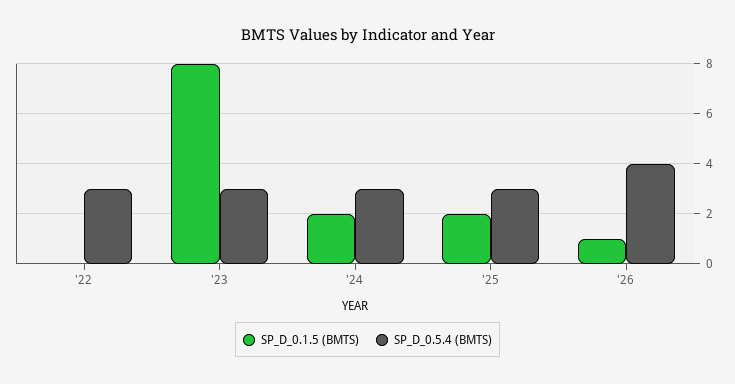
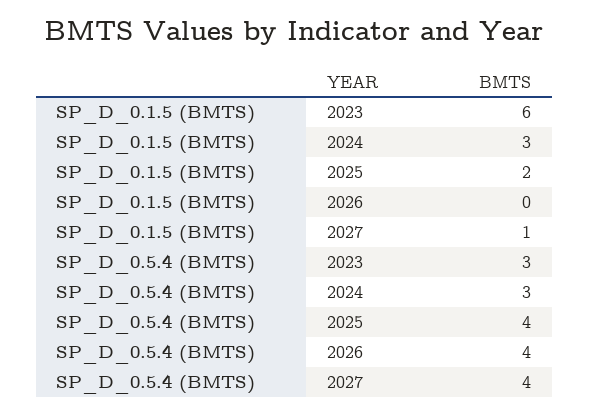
SP_D_0.1.5 (BMTS), '22: 0 -> none
SP_D_0.5.4 (BMTS), '22: 3 -> none
SP_D_0.1.5 (BMTS), '23: 8 -> 6
SP_D_0.1.5 (BMTS), '24: 2 -> 3
SP_D_0.5.4 (BMTS), '25: 3 -> 4
SP_D_0.1.5 (BMTS), '26: 1 -> 0
SP_D_0.1.5 (BMTS), 2027: none -> 1
SP_D_0.5.4 (BMTS), 2027: none -> 4

